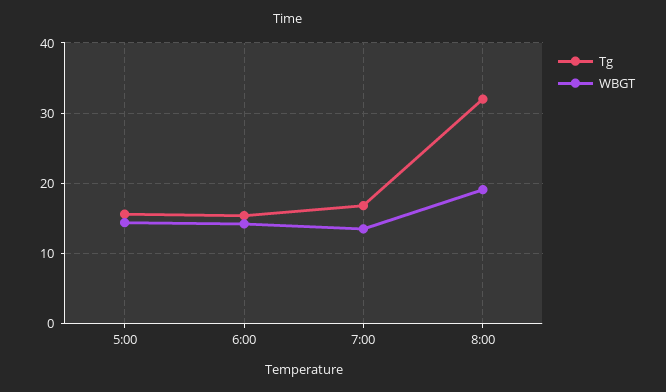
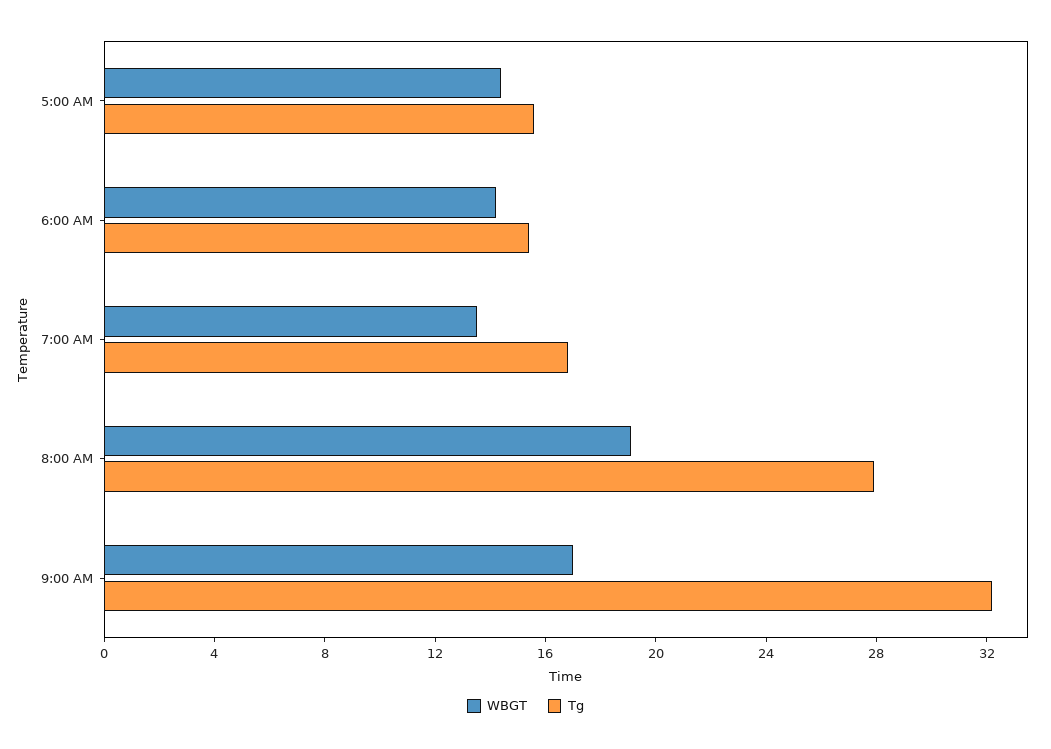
Tg, 8:00: 32 -> 28
WBGT, 9:00 AM: none -> 17
Tg, 9:00 AM: none -> 32

